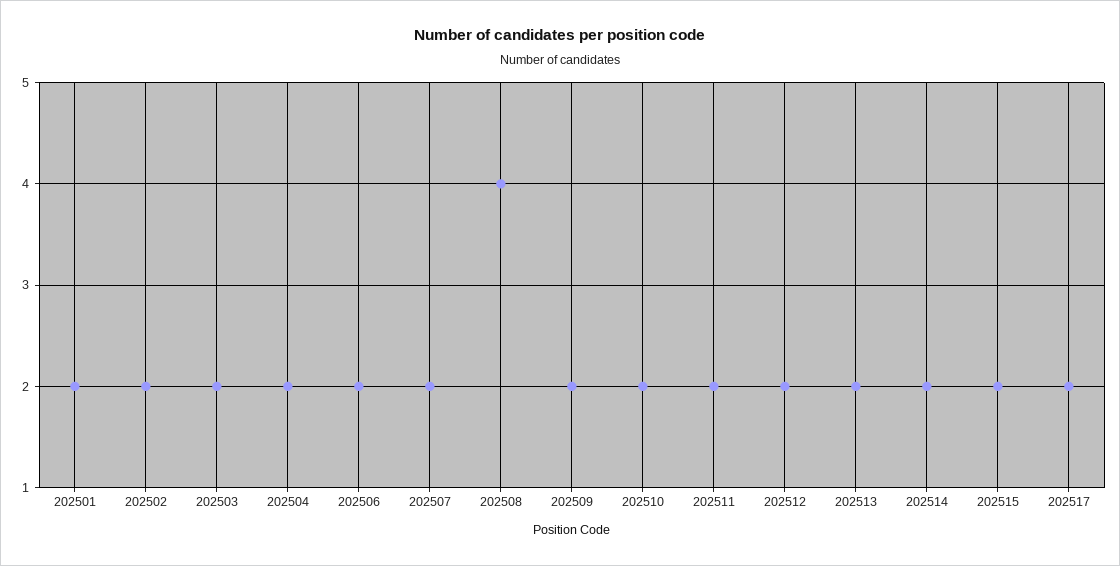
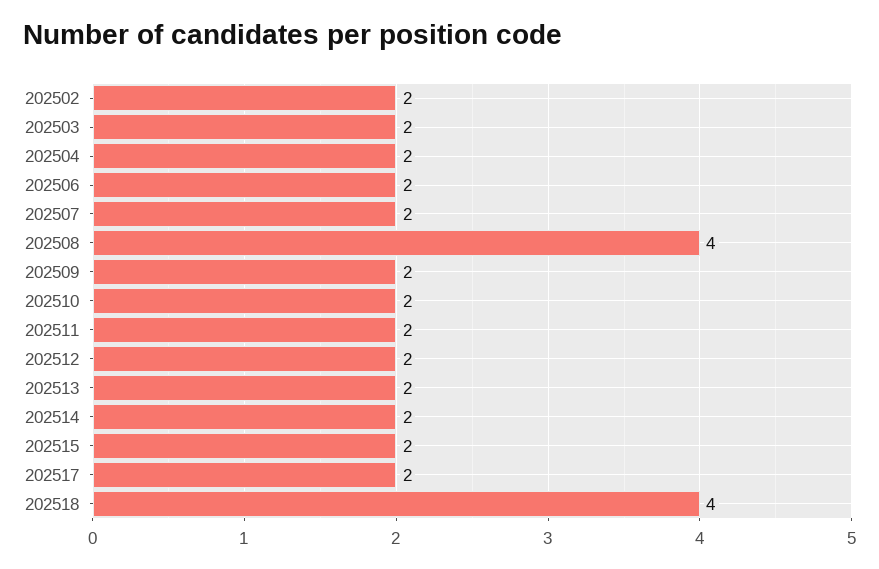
202501: 2 -> none
202518: none -> 4

